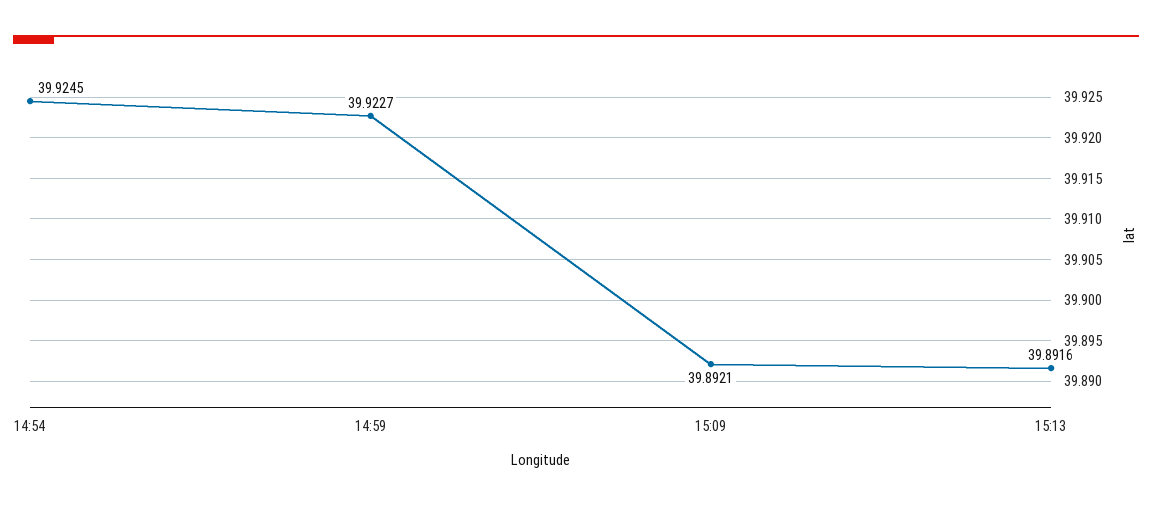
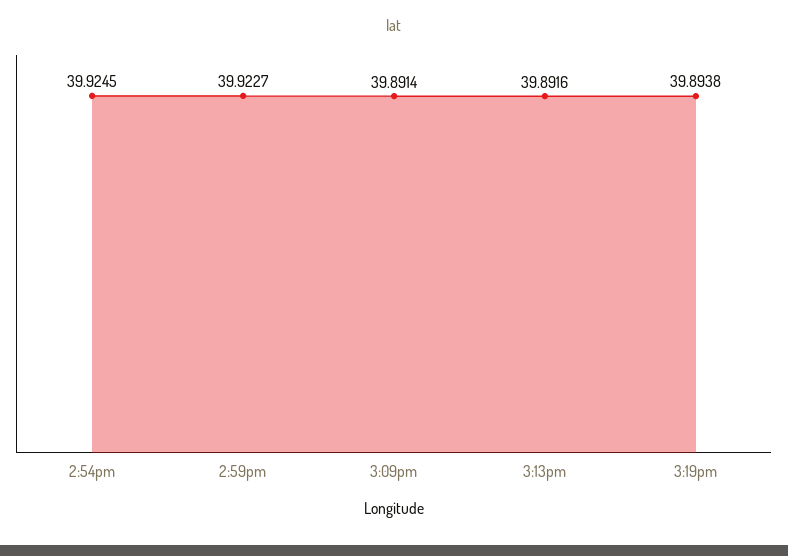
15:09: 39.8921 -> 39.8914
3:19pm: none -> 39.8938

